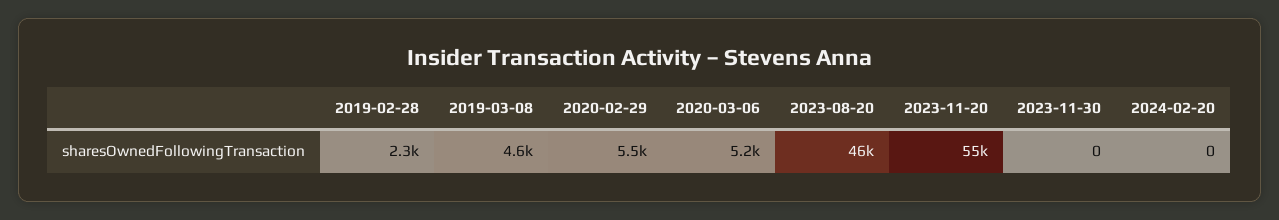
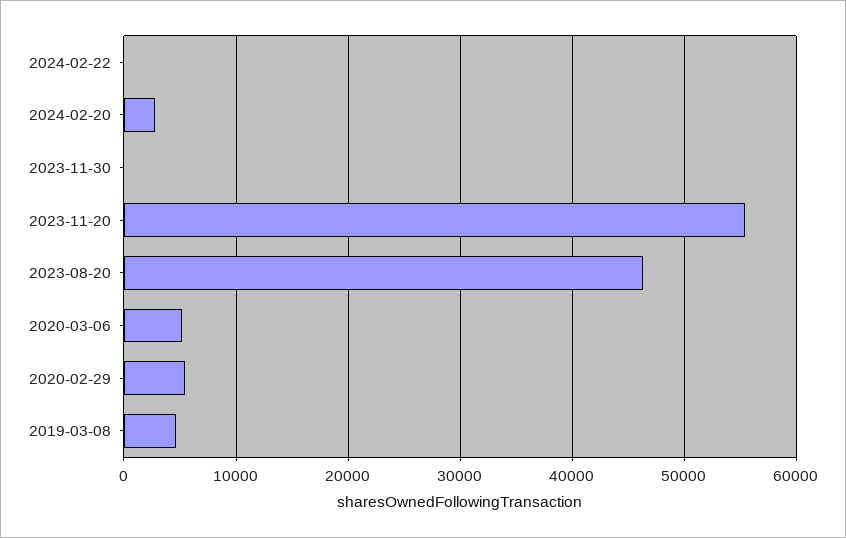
2019-02-28: 2300 -> none
2024-02-20: 0 -> 3000
2024-02-22: none -> 0

